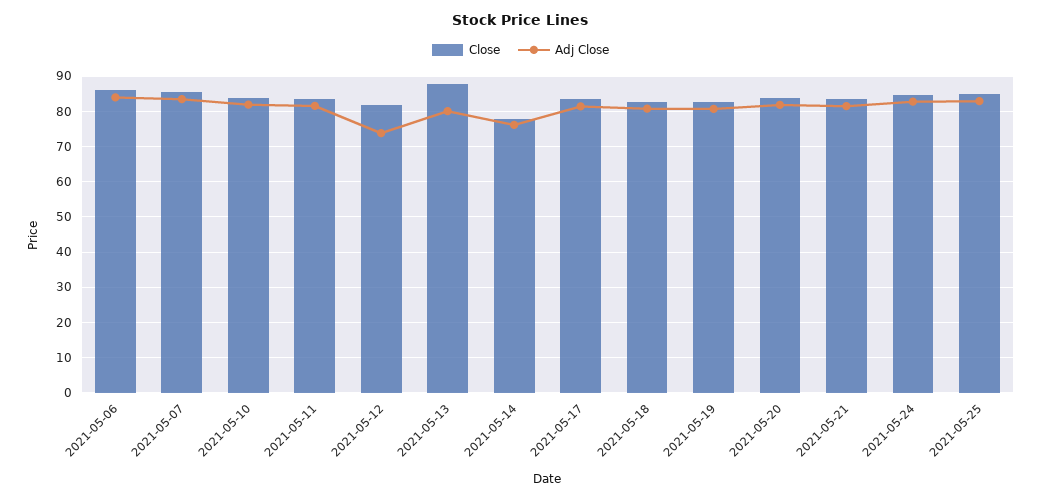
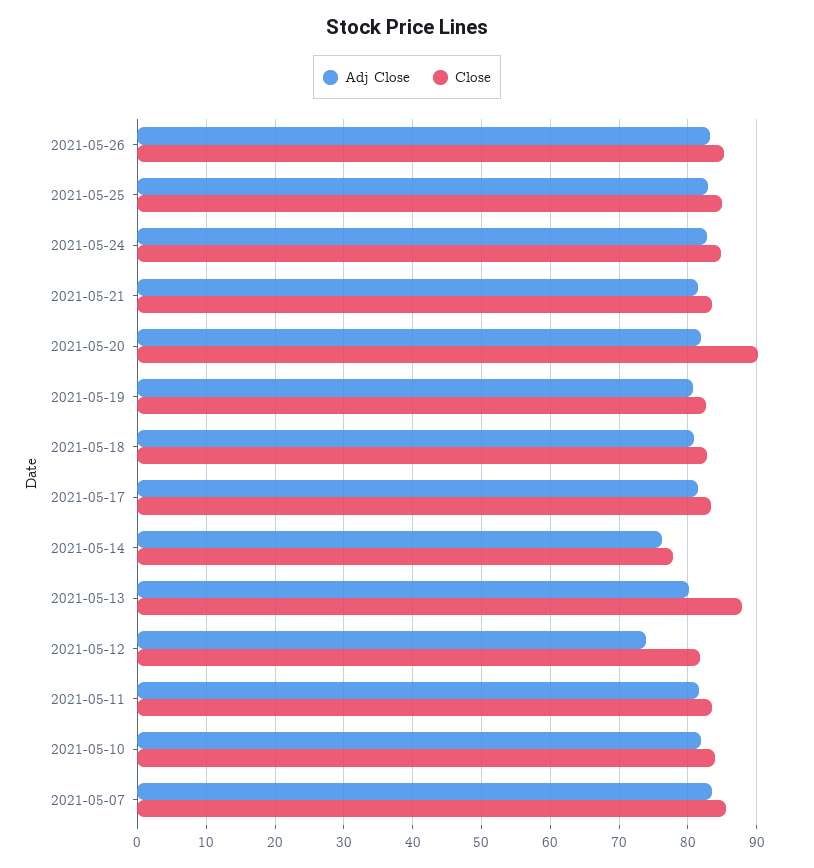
Close, 2021-05-06: 86 -> none
Adj Close, 2021-05-06: 84 -> none
Close, 2021-05-20: 84 -> 90
Adj Close, 2021-05-26: none -> 83
Close, 2021-05-26: none -> 85

